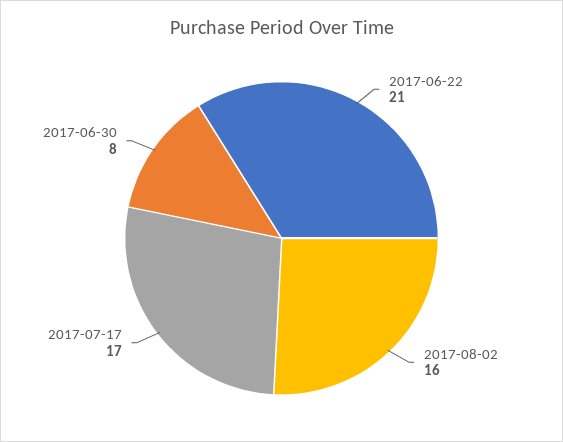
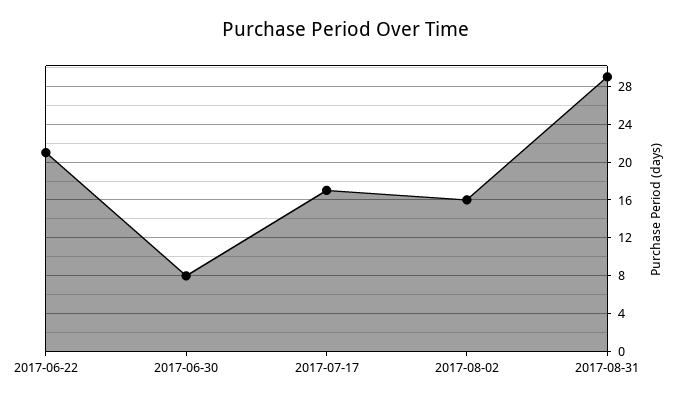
2017-08-31: none -> 29

